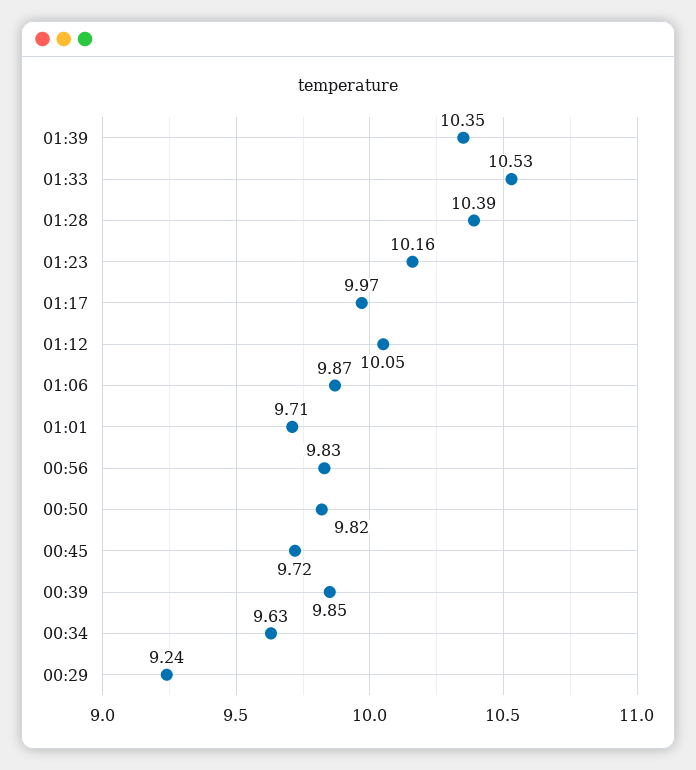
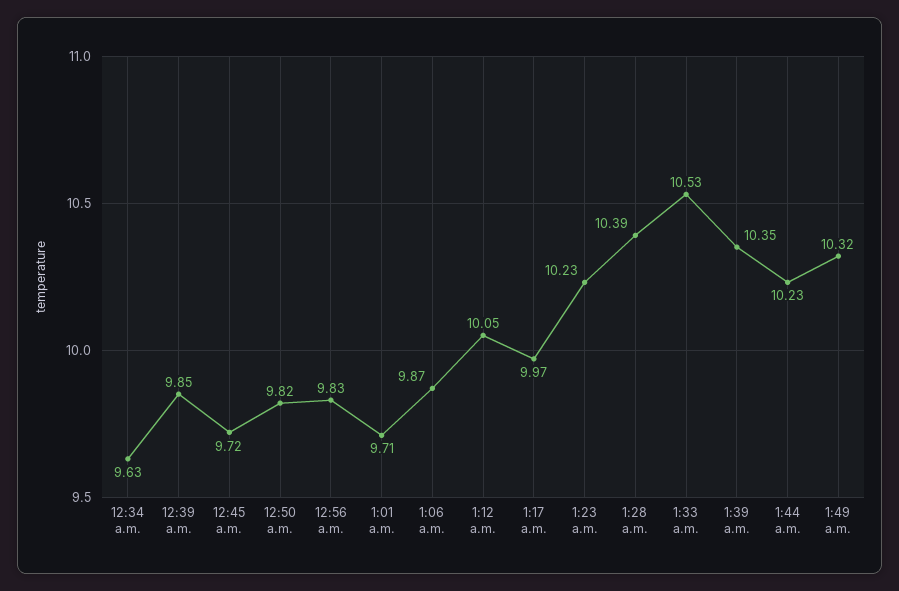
01:23: 10.16 -> 10.23
00:29: 9.24 -> none
1:44 a.m.: none -> 10.23
1:49 a.m.: none -> 10.32

